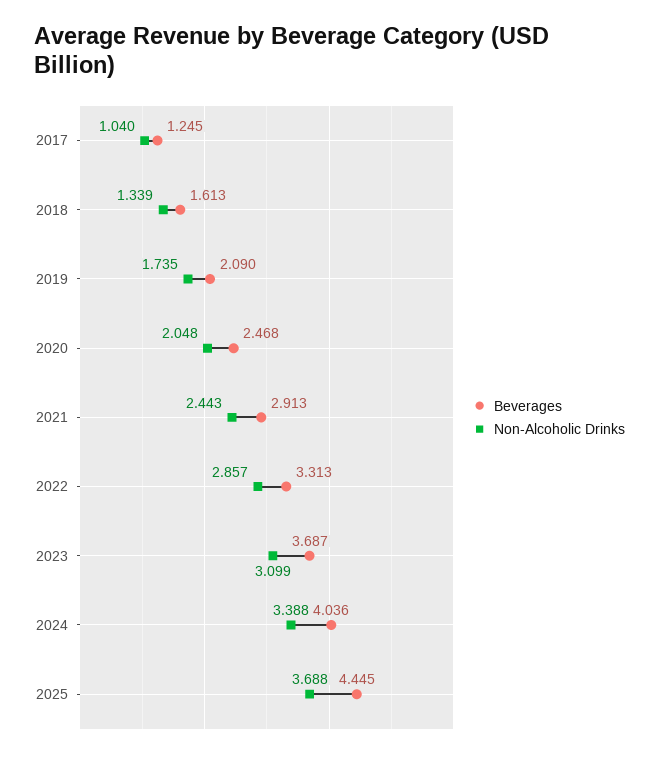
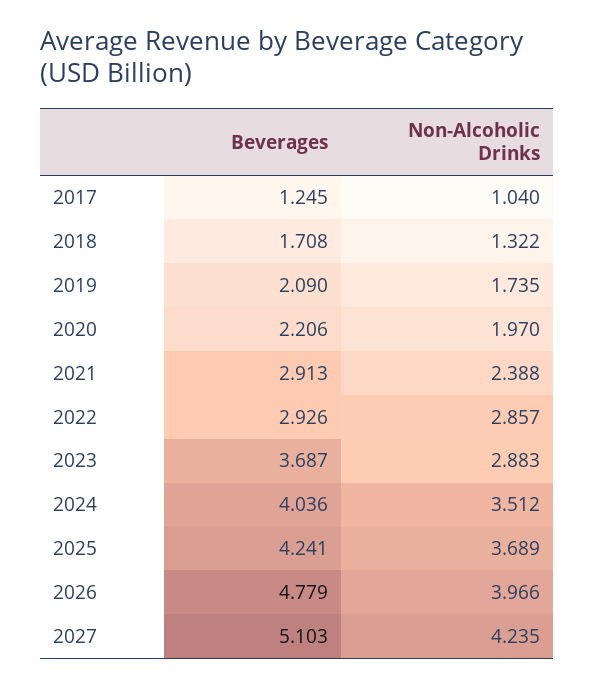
Beverages, 2018: 1.613 -> 1.708
Non-Alcoholic Drinks, 2018: 1.339 -> 1.322
Beverages, 2020: 2.468 -> 2.206
Non-Alcoholic Drinks, 2020: 2.048 -> 1.97
Non-Alcoholic Drinks, 2021: 2.443 -> 2.388
Beverages, 2022: 3.313 -> 2.926
Non-Alcoholic Drinks, 2023: 3.099 -> 2.883
Non-Alcoholic Drinks, 2024: 3.388 -> 3.512
Beverages, 2025: 4.445 -> 4.241
Non-Alcoholic Drinks, 2025: 3.688 -> 3.689
Beverages, 2026: none -> 4.779
Non-Alcoholic Drinks, 2026: none -> 3.966
Beverages, 2027: none -> 5.103
Non-Alcoholic Drinks, 2027: none -> 4.235

